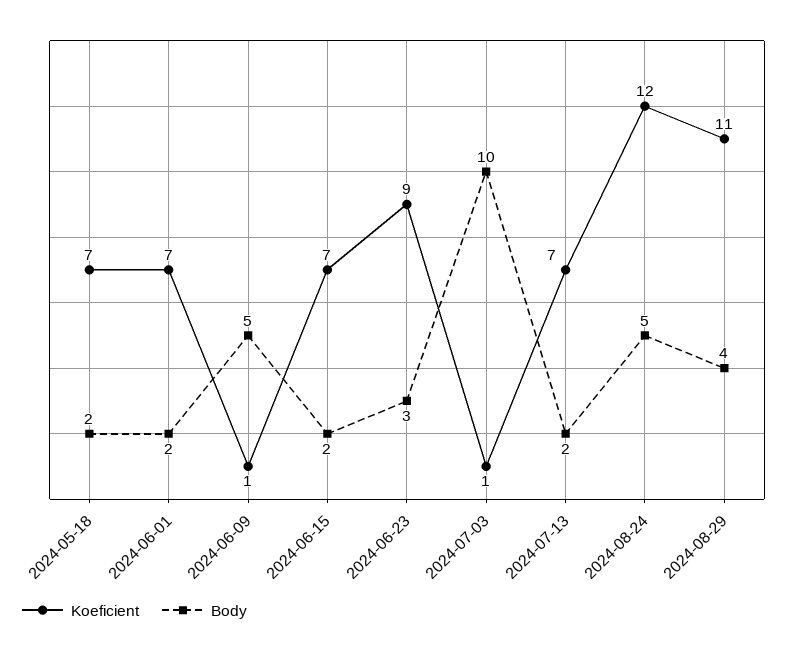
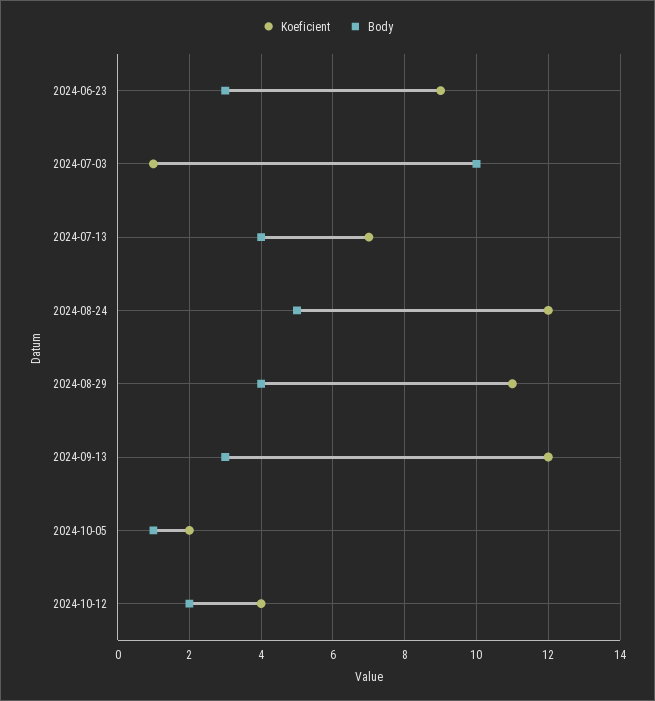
Koeficient, 2024-05-18: 7 -> none
Body, 2024-05-18: 2 -> none
Koeficient, 2024-06-01: 7 -> none
Body, 2024-06-01: 2 -> none
Koeficient, 2024-06-09: 1 -> none
Body, 2024-06-09: 5 -> none
Koeficient, 2024-06-15: 7 -> none
Body, 2024-06-15: 2 -> none
Body, 2024-07-13: 2 -> 4
Koeficient, 2024-09-13: none -> 12
Body, 2024-09-13: none -> 3
Koeficient, 2024-10-05: none -> 2
Body, 2024-10-05: none -> 1
Koeficient, 2024-10-12: none -> 4
Body, 2024-10-12: none -> 2

